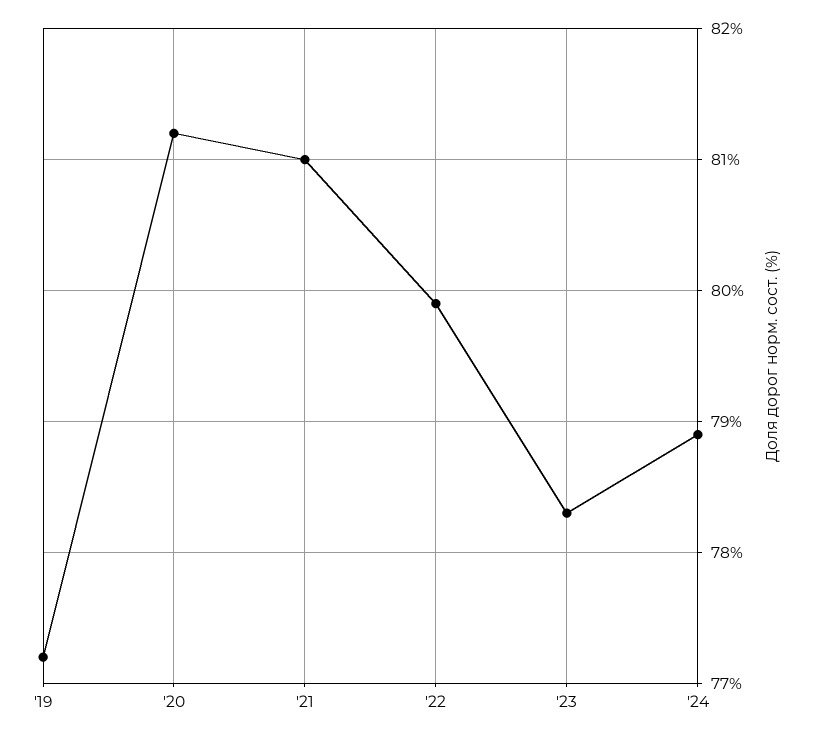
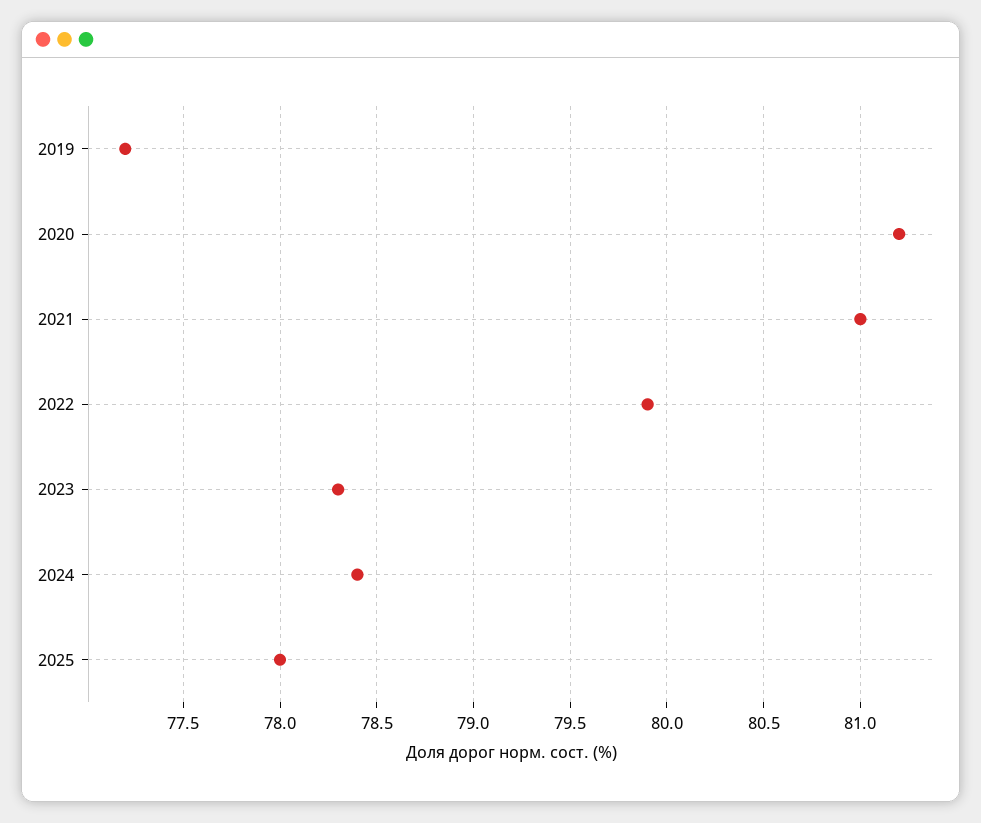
'24: 78.9 -> 78.4
2025: none -> 78

